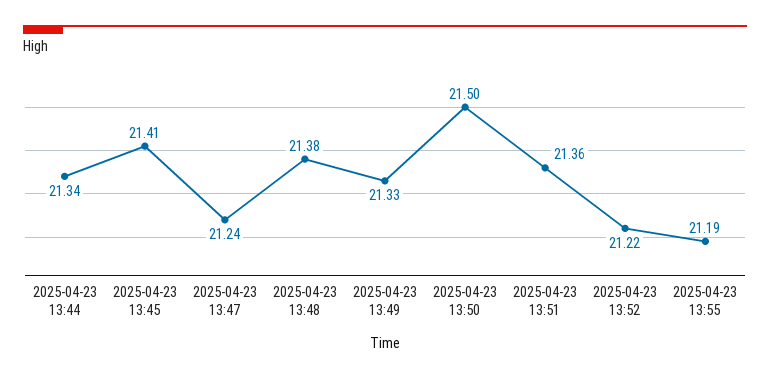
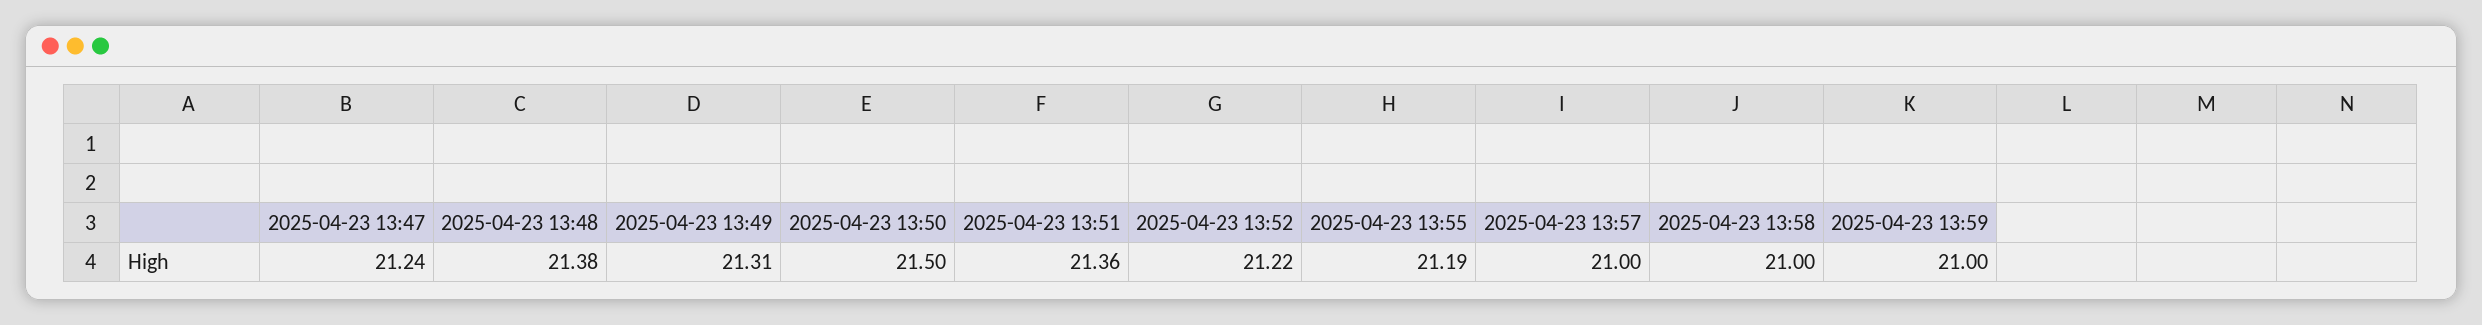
2025-04-23 13:44: 21.34 -> none
2025-04-23 13:45: 21.41 -> none
2025-04-23 13:49: 21.33 -> 21.31
2025-04-23 13:57: none -> 21
2025-04-23 13:58: none -> 21
2025-04-23 13:59: none -> 21

